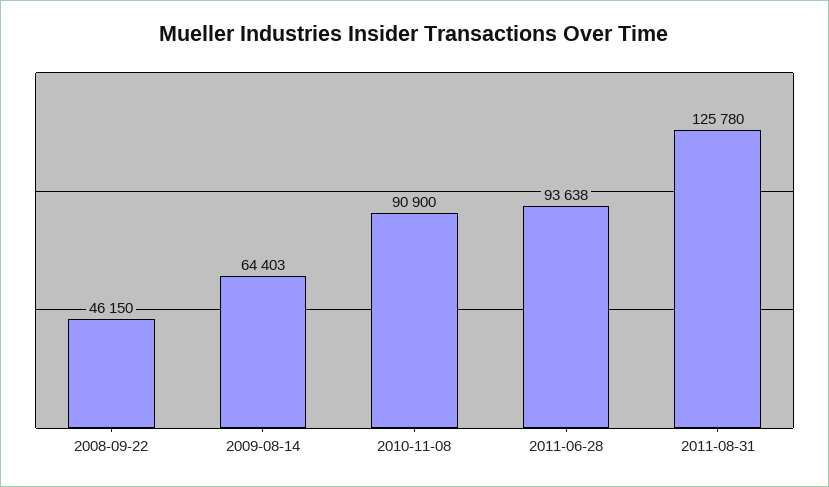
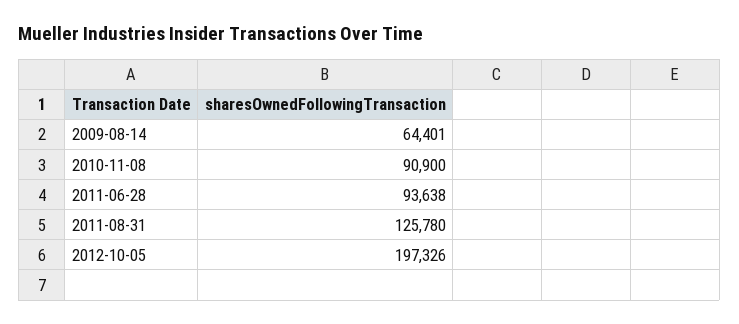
2008-09-22: 46150 -> none
2009-08-14: 64403 -> 64401
2012-10-05: none -> 197326

